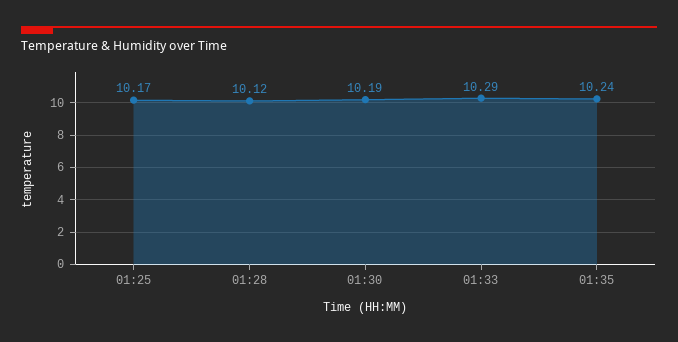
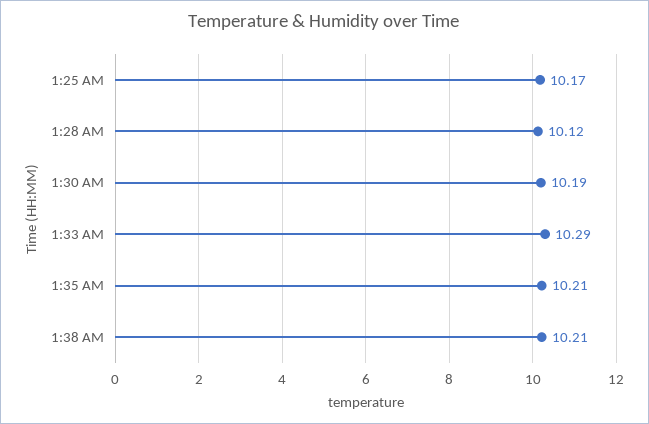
01:35: 10.24 -> 10.21
1:38 AM: none -> 10.21

